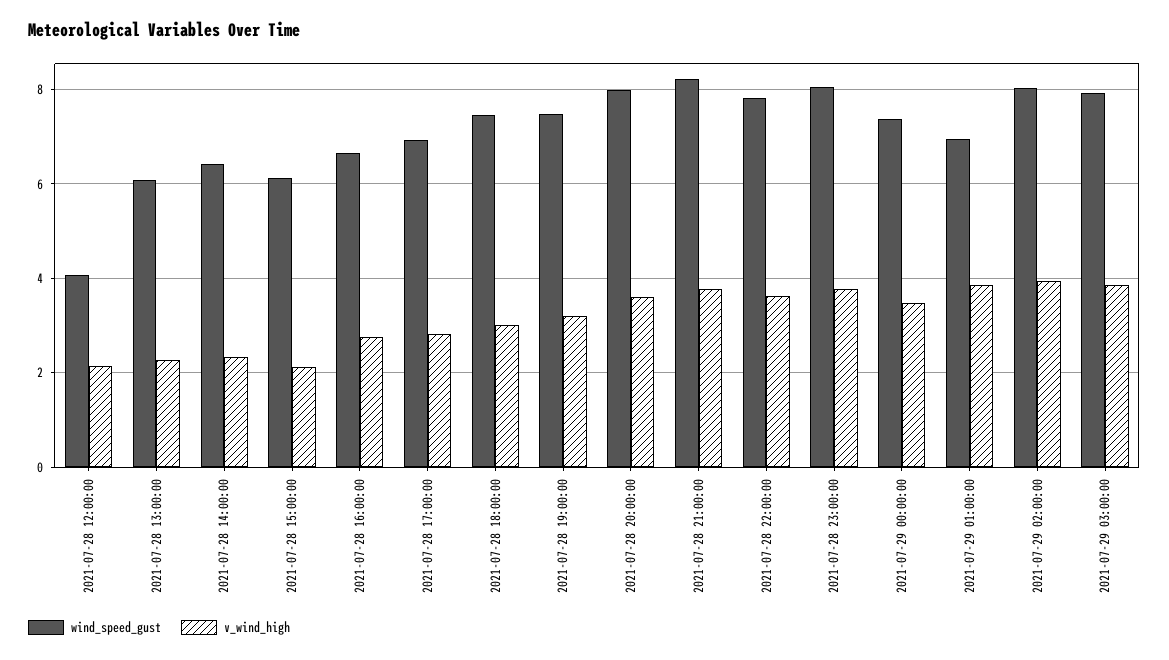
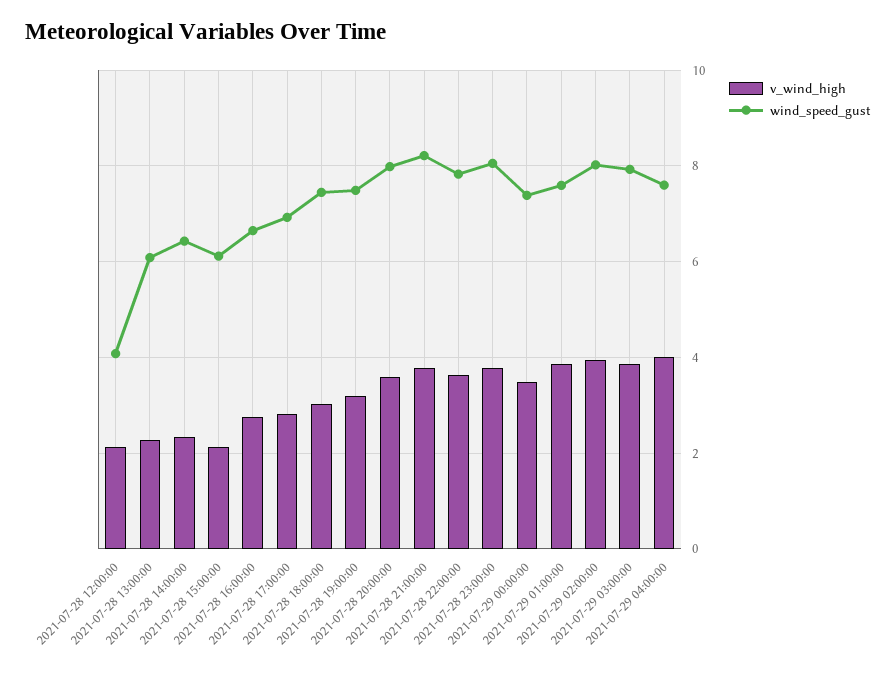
wind_speed_gust, 2021-07-29 01:00:00: 7 -> 7.6
v_wind_high, 2021-07-29 04:00:00: none -> 4
wind_speed_gust, 2021-07-29 04:00:00: none -> 7.6

